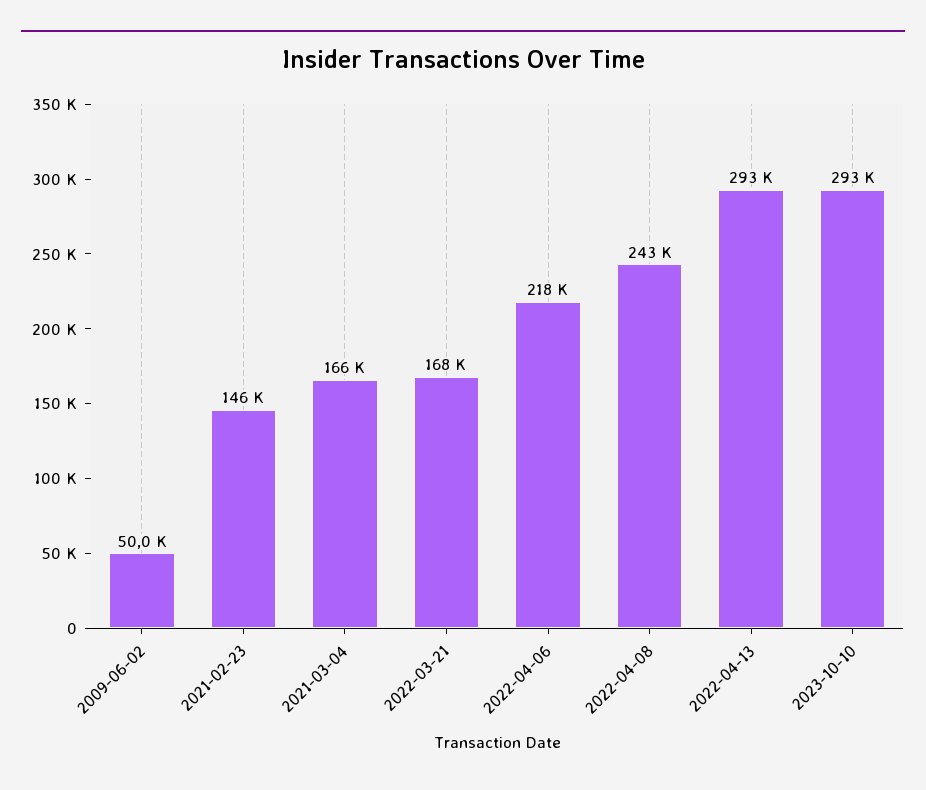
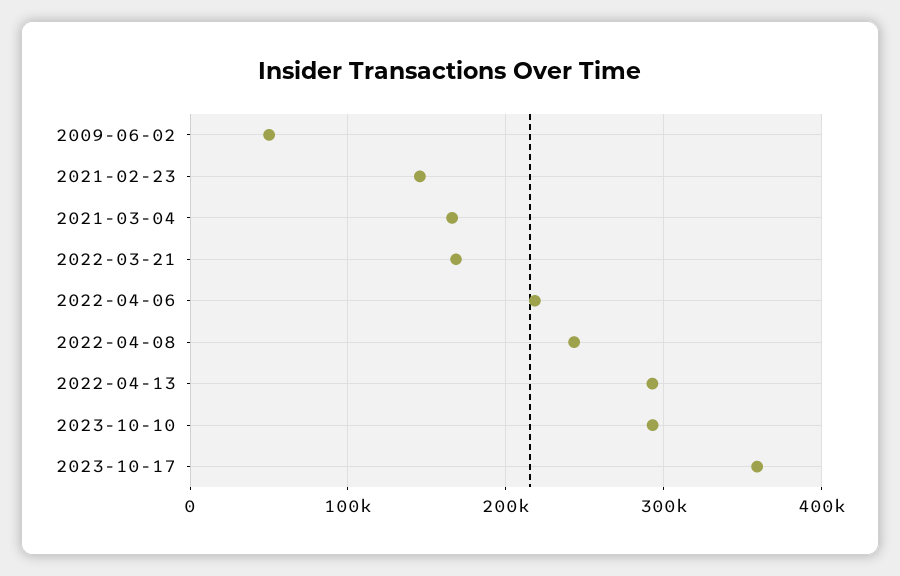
2023-10-17: none -> 360000

